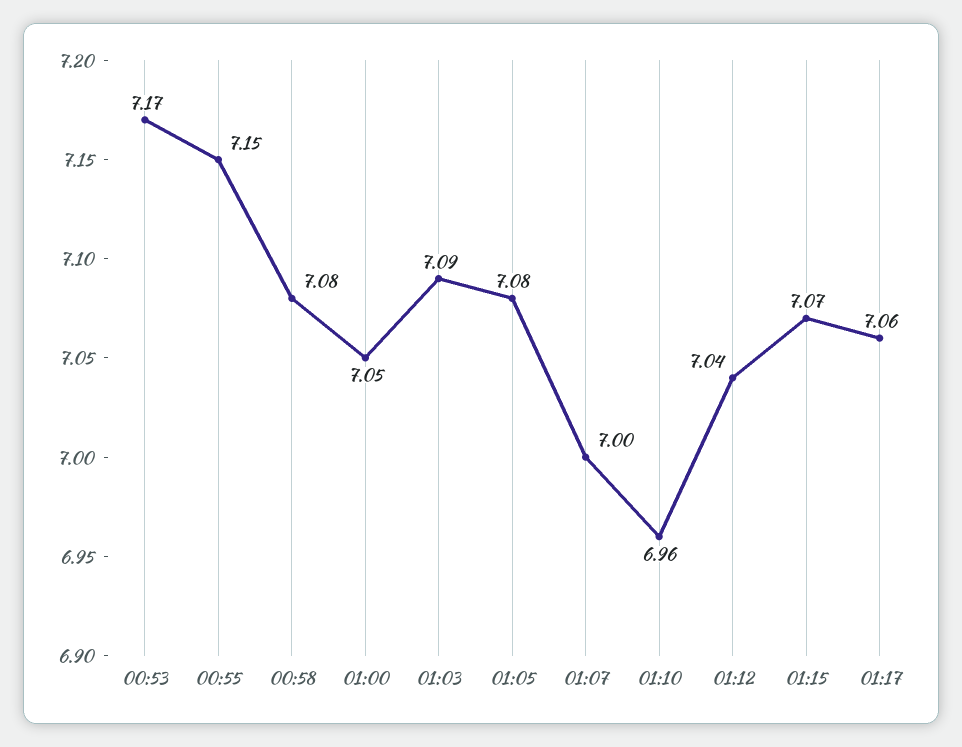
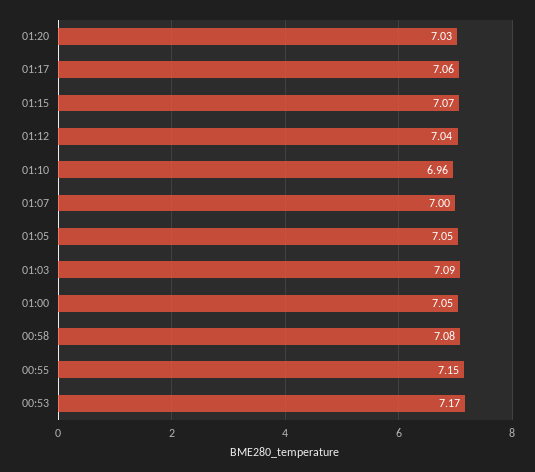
01:05: 7.08 -> 7.05
01:20: none -> 7.03

